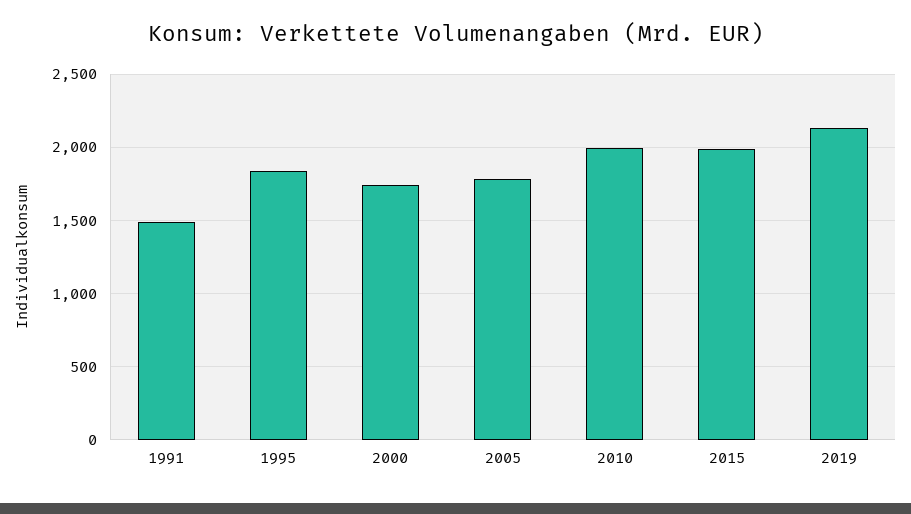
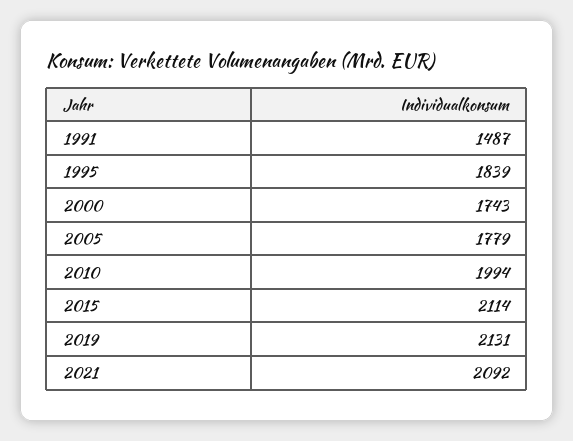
2015: 2000 -> 2114
2021: none -> 2092

